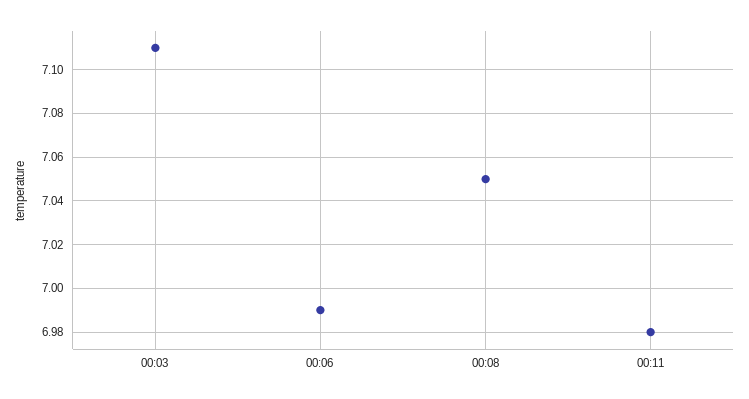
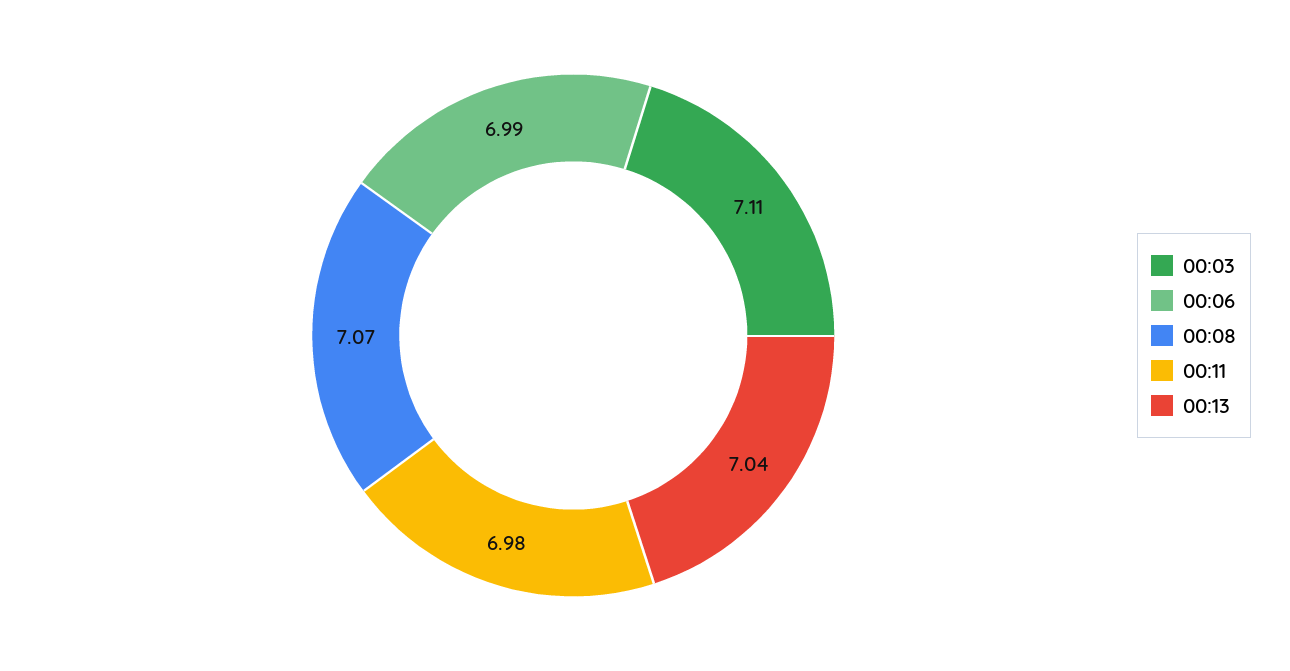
00:08: 7.05 -> 7.07
00:13: none -> 7.04

